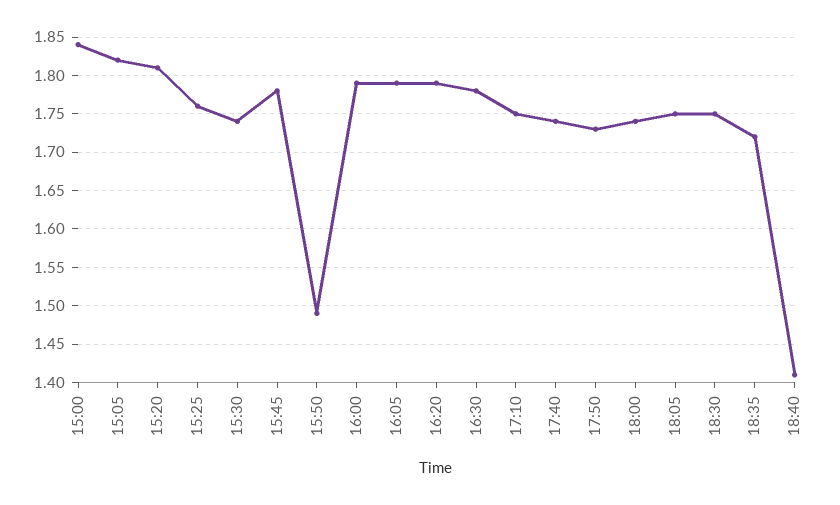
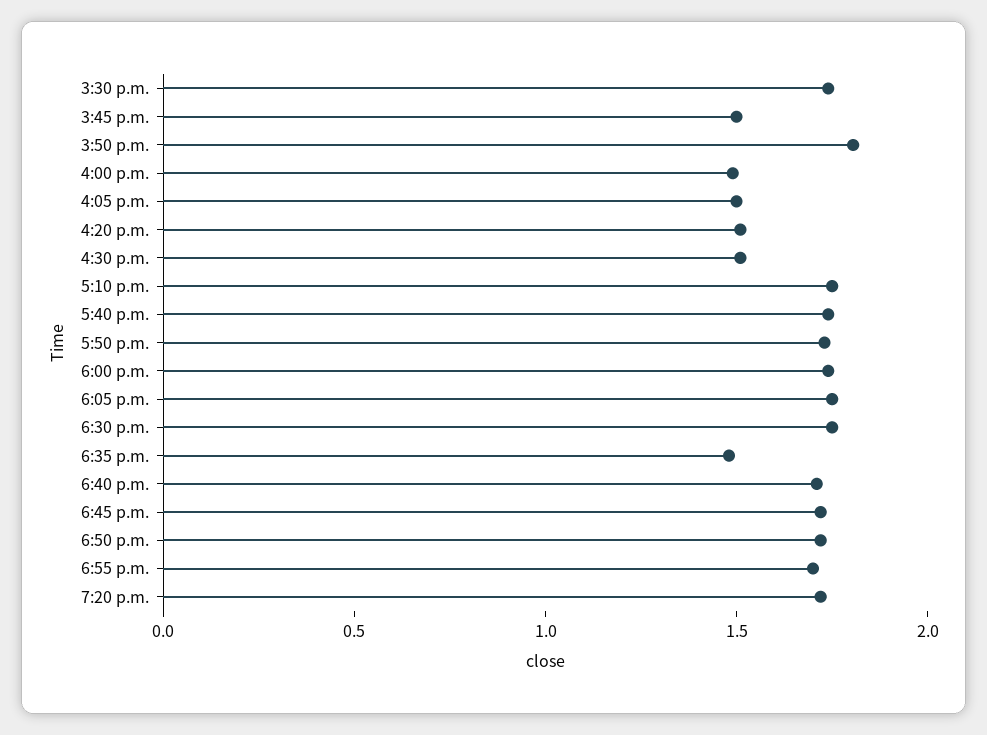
15:00: 1.84 -> none
15:05: 1.82 -> none
15:20: 1.81 -> none
15:25: 1.76 -> none
15:45: 1.78 -> 1.5
15:50: 1.49 -> 1.8
16:00: 1.79 -> 1.5
16:05: 1.79 -> 1.5
16:20: 1.79 -> 1.5
16:30: 1.78 -> 1.5
18:35: 1.72 -> 1.5
18:40: 1.41 -> 1.7
6:45 p.m.: none -> 1.7
6:50 p.m.: none -> 1.7
6:55 p.m.: none -> 1.7
7:20 p.m.: none -> 1.7

